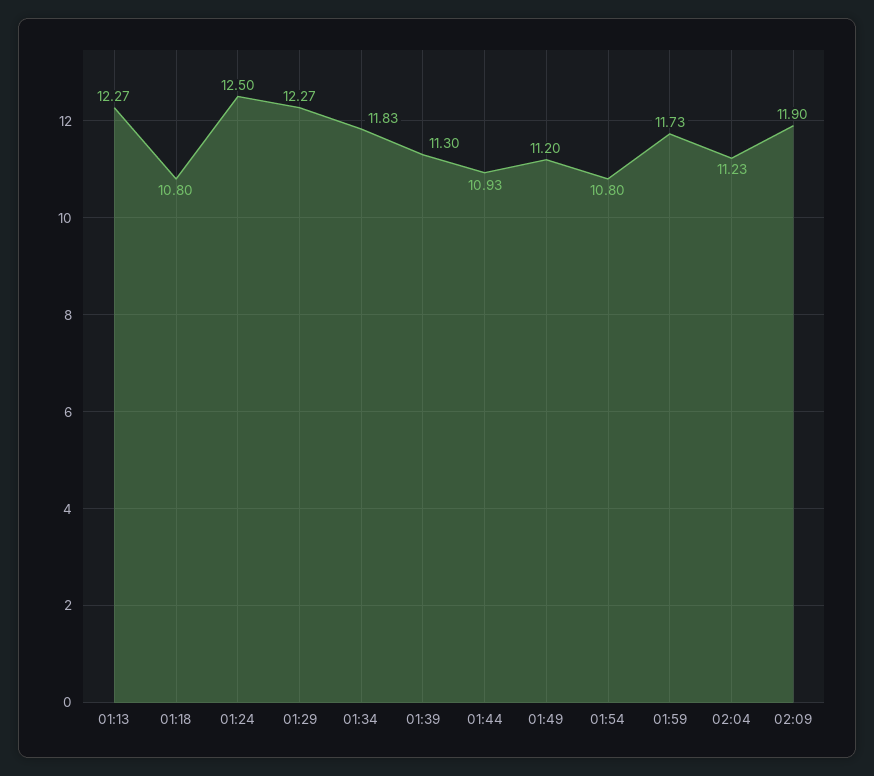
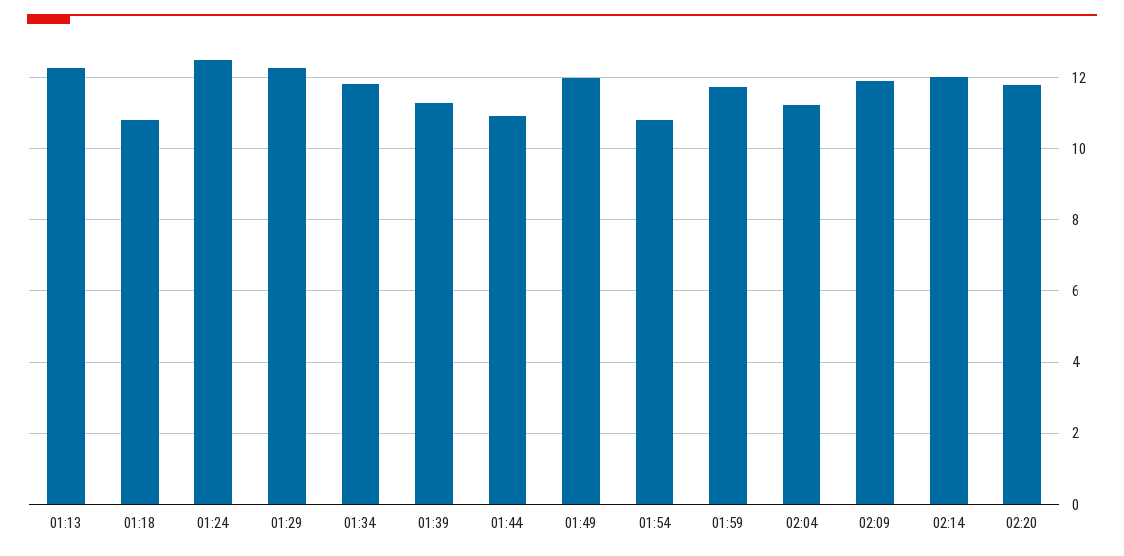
01:49: 11.2 -> 12
02:14: none -> 12
02:20: none -> 11.8

